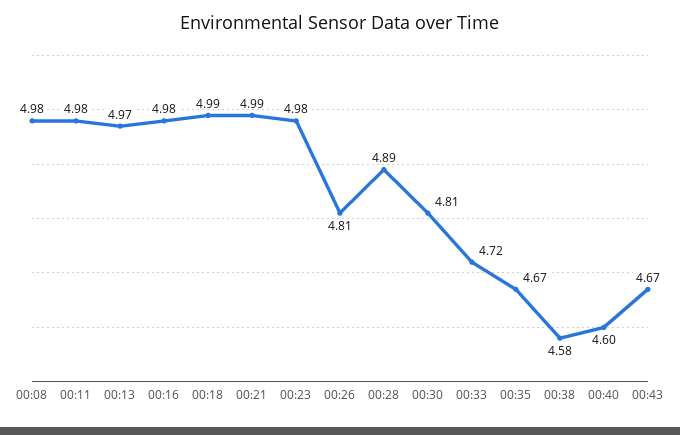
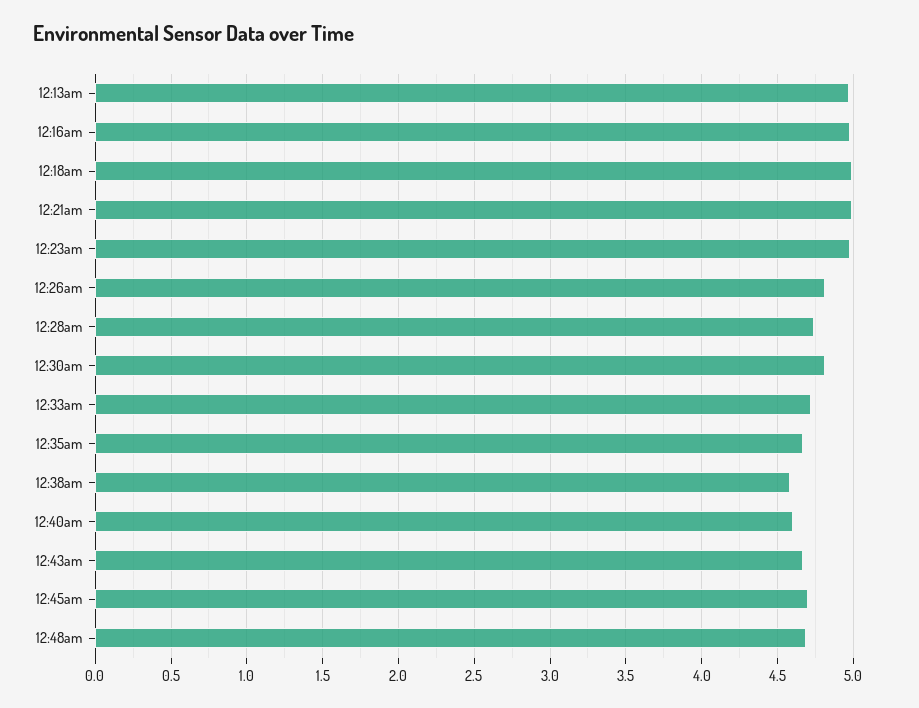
00:08: 4.98 -> none
00:11: 4.98 -> none
00:28: 4.89 -> 4.75
12:45am: none -> 4.7
12:48am: none -> 4.7

